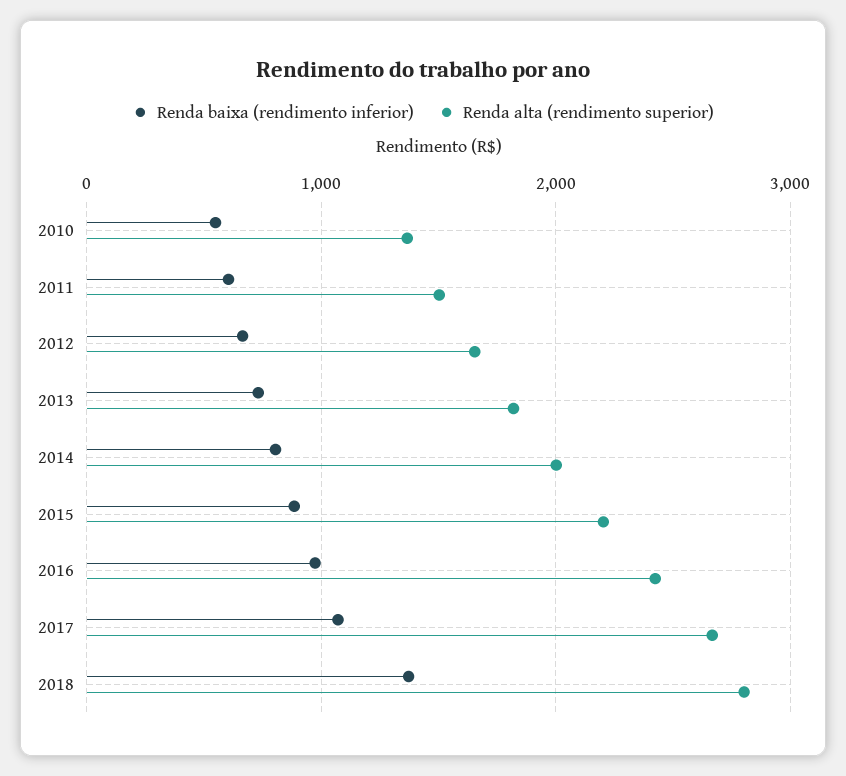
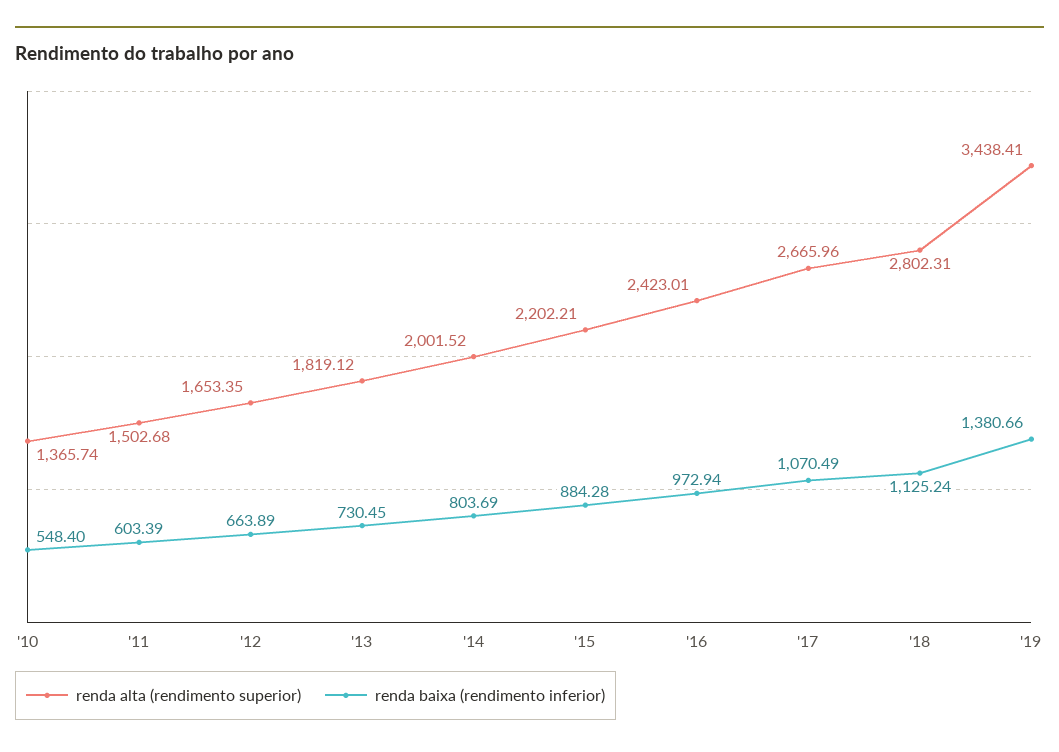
Renda baixa (rendimento inferior), 2018: 1400 -> 1125.24
Renda alta (rendimento superior), '19: none -> 3438.41
Renda baixa (rendimento inferior), '19: none -> 1380.66

